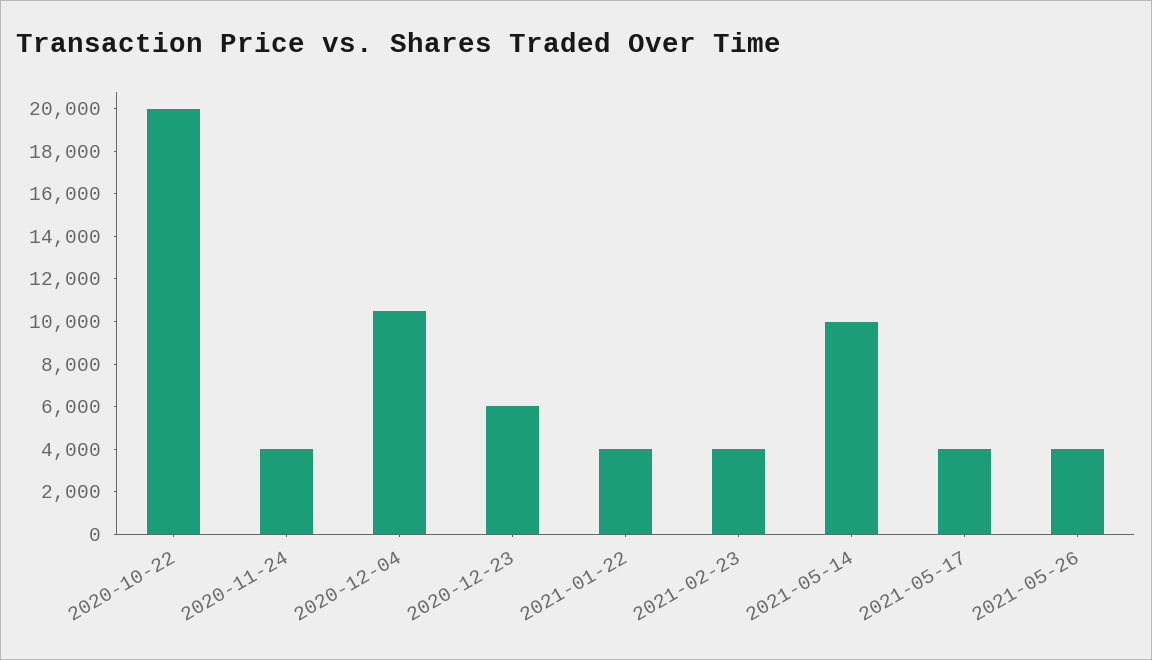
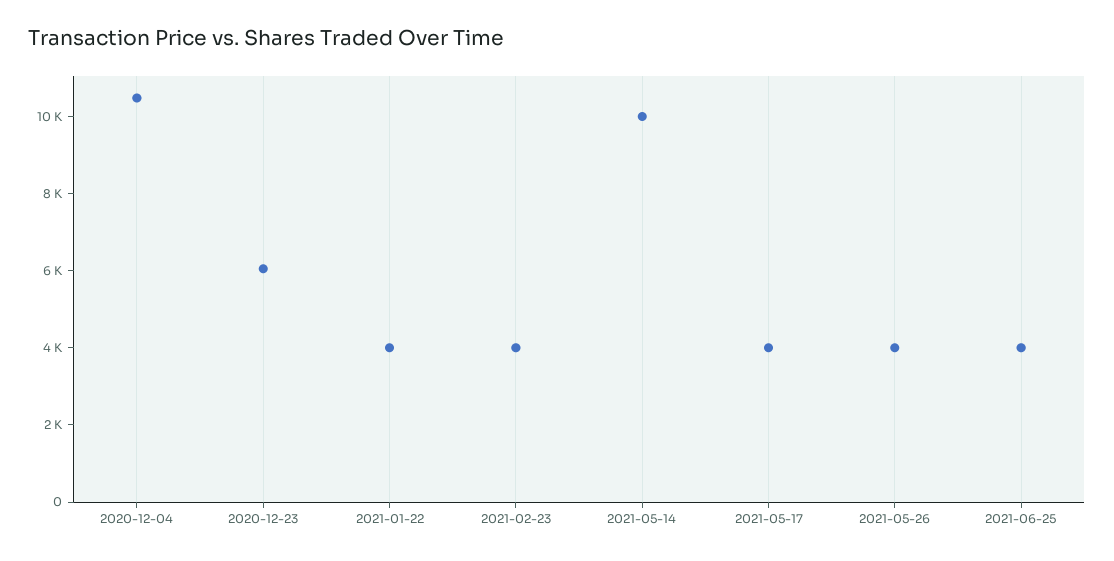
2020-10-22: 20000 -> none
2020-11-24: 4000 -> none
2021-06-25: none -> 4000

